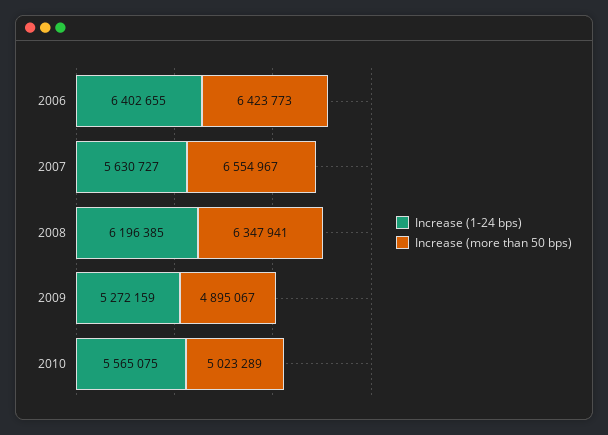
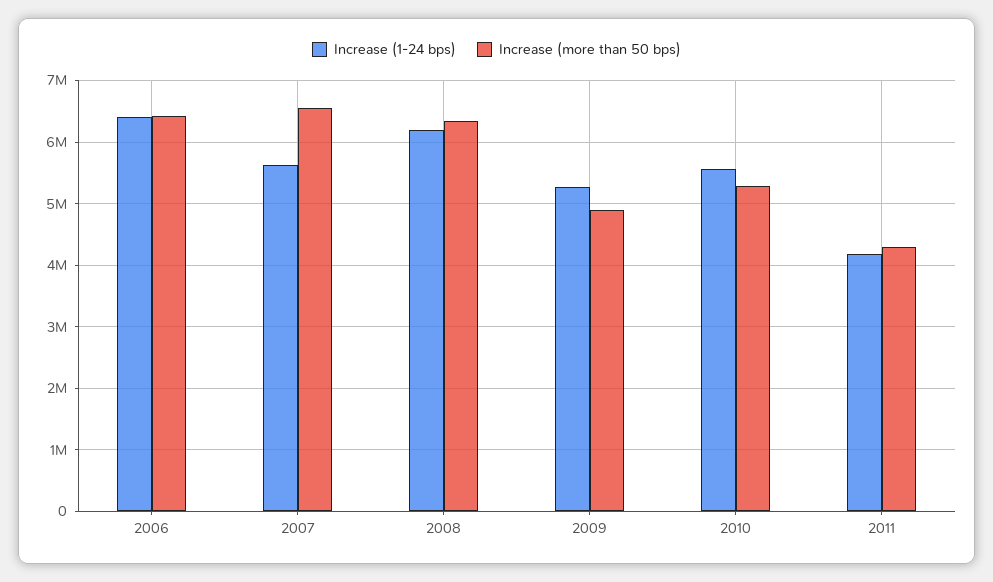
Increase (more than 50 bps), 2010: 5023289 -> 5300000
Increase (1-24 bps), 2011: none -> 4200000
Increase (more than 50 bps), 2011: none -> 4300000

